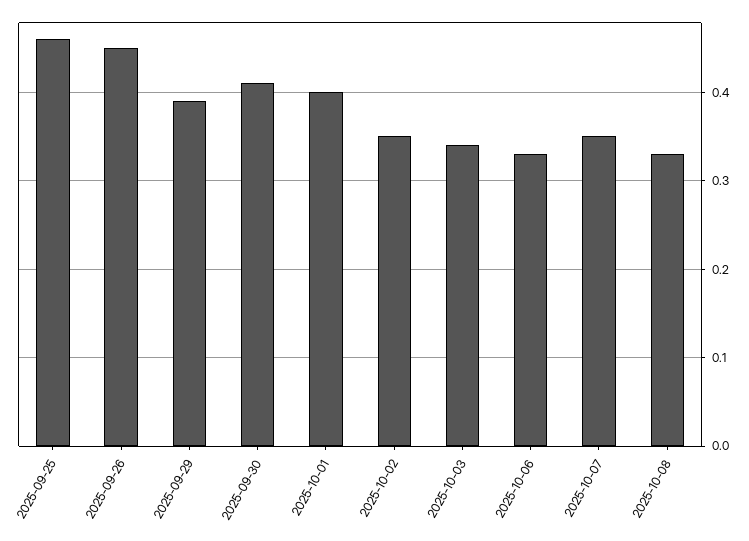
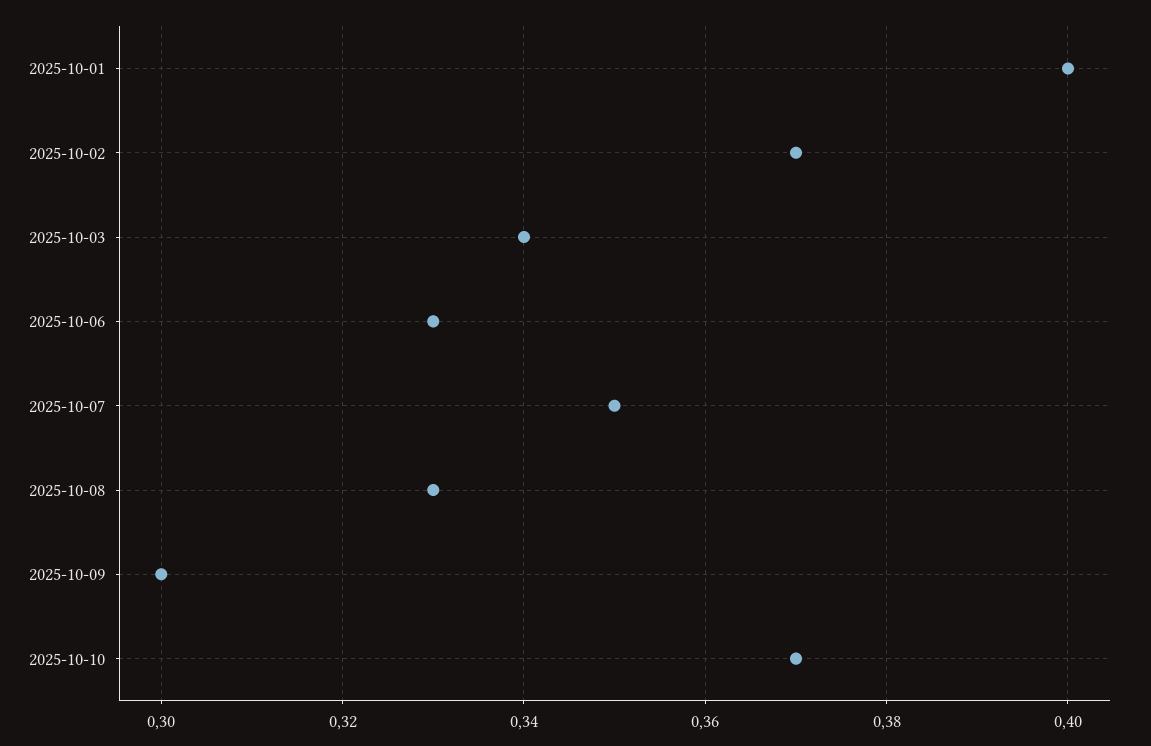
2025-09-25: 0.46 -> none
2025-09-26: 0.45 -> none
2025-09-29: 0.39 -> none
2025-09-30: 0.41 -> none
2025-10-02: 0.35 -> 0.37
2025-10-09: none -> 0.3
2025-10-10: none -> 0.37

